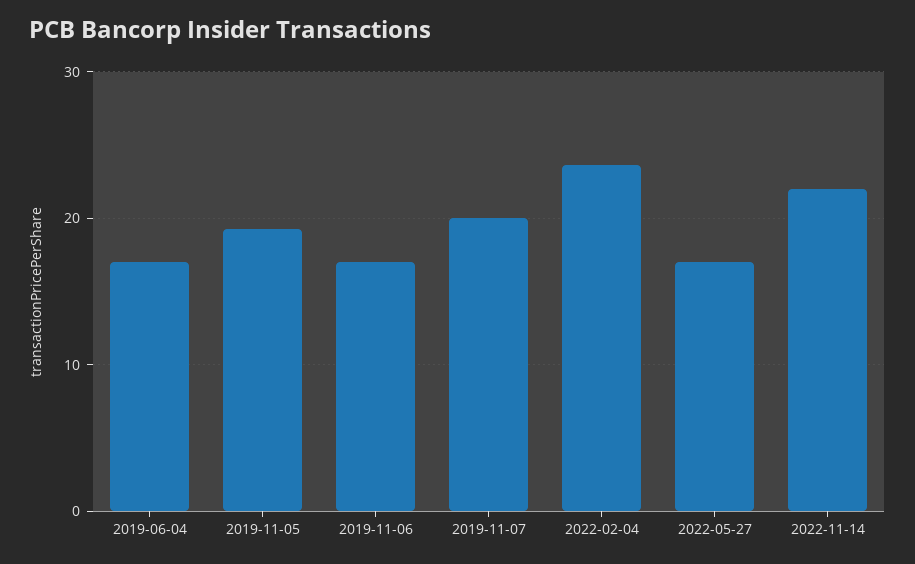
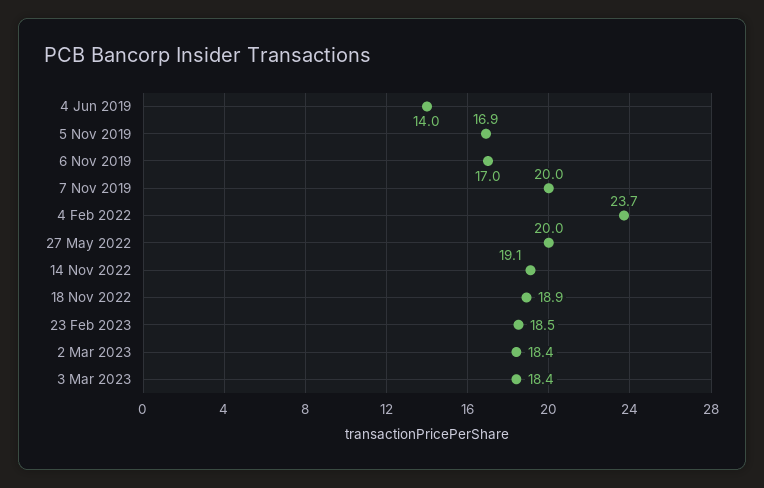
2019-06-04: 17 -> 14
2019-11-05: 19 -> 16.9
2022-05-27: 17 -> 20
2022-11-14: 22 -> 19.1
18 Nov 2022: none -> 18.9
23 Feb 2023: none -> 18.5
2 Mar 2023: none -> 18.4
3 Mar 2023: none -> 18.4

